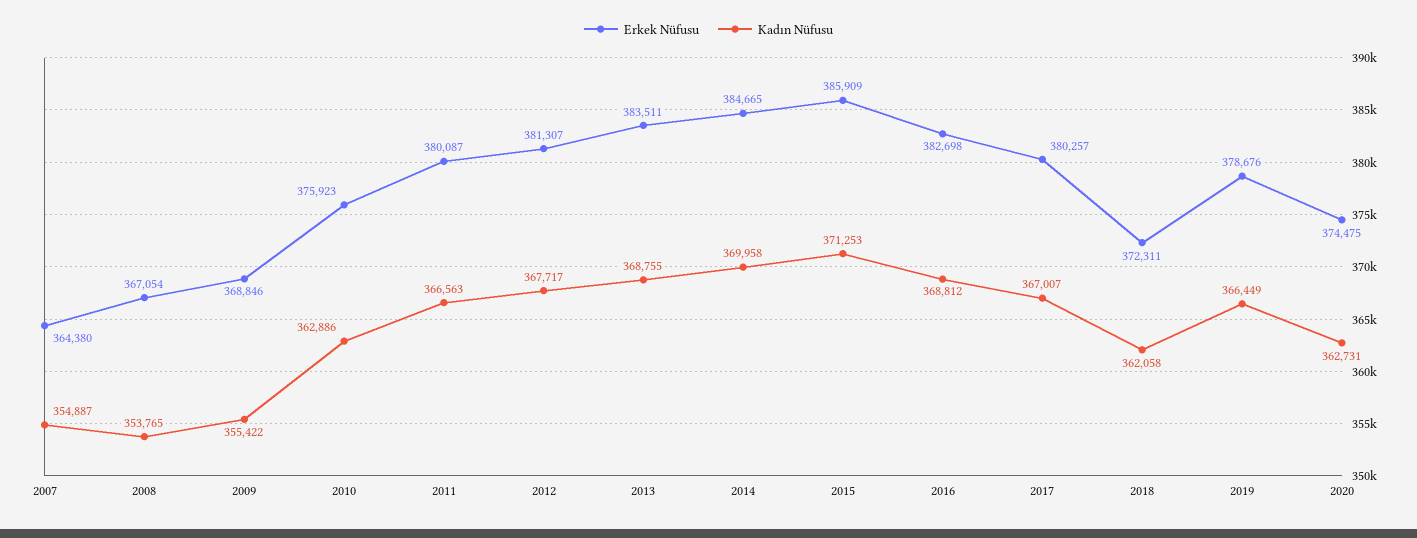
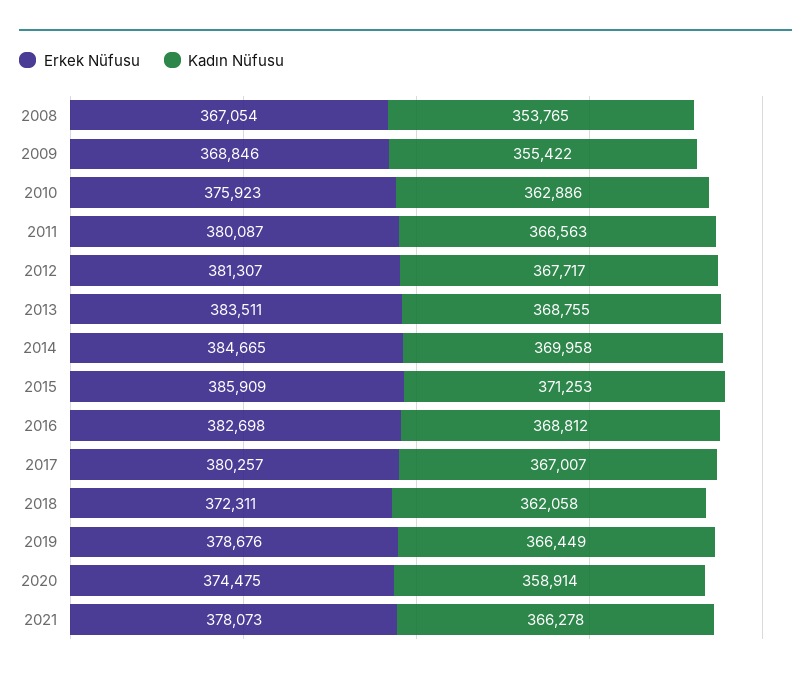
Erkek Nüfusu, 2007: 364380 -> none
Kadın Nüfusu, 2007: 354887 -> none
Kadın Nüfusu, 2020: 362731 -> 358914
Erkek Nüfusu, 2021: none -> 378073
Kadın Nüfusu, 2021: none -> 366278

